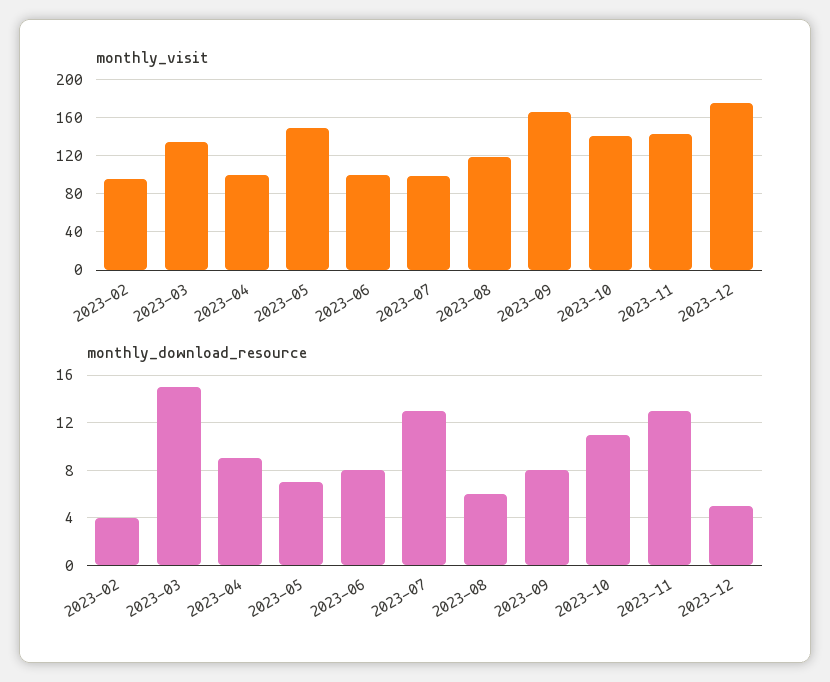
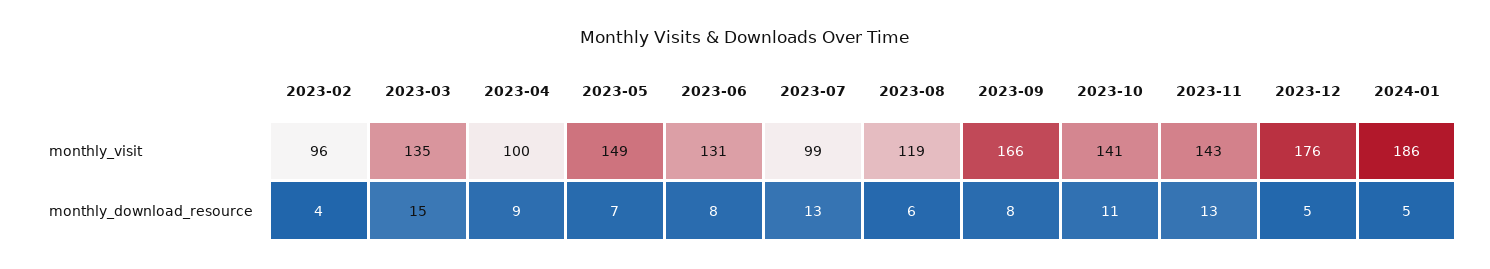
monthly_visit, 2023-06: 100 -> 131
monthly_visit, 2024-01: none -> 186
monthly_download_resource, 2024-01: none -> 5

